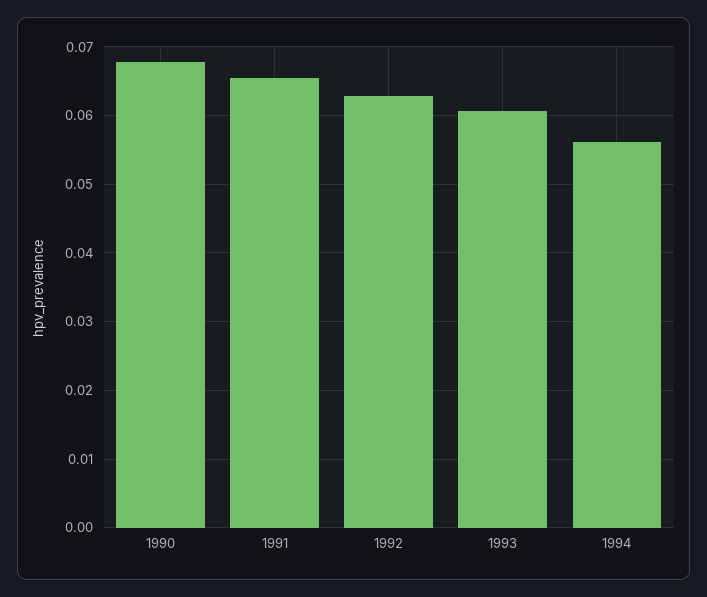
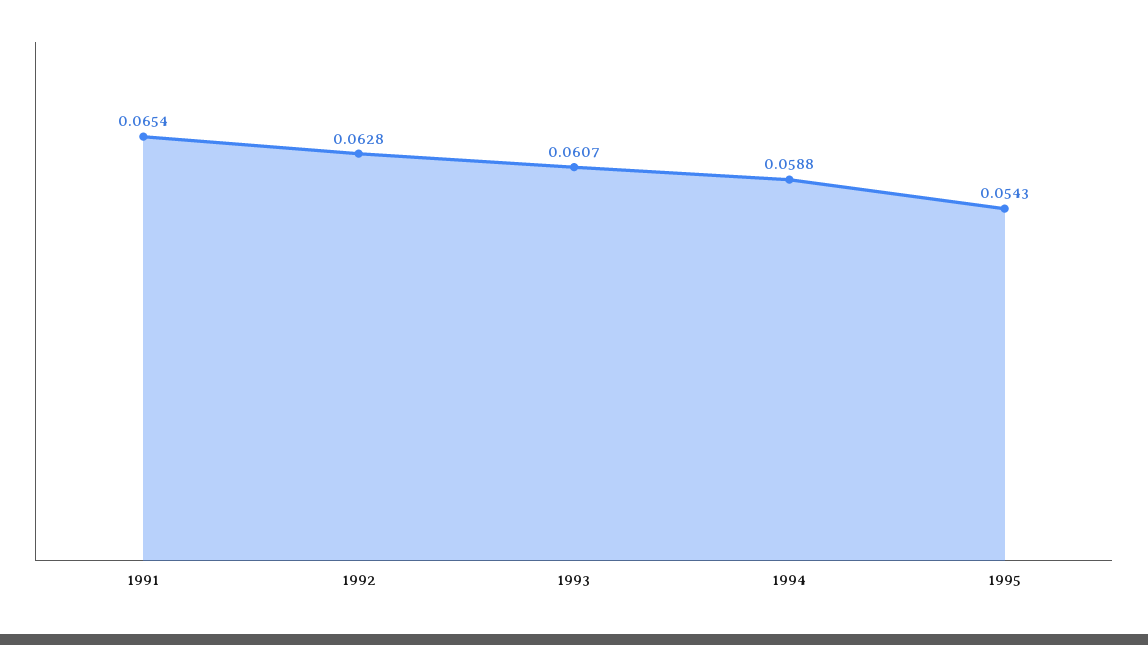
1990: 0.068 -> none
1994: 0.056 -> 0.0588
1995: none -> 0.0543

